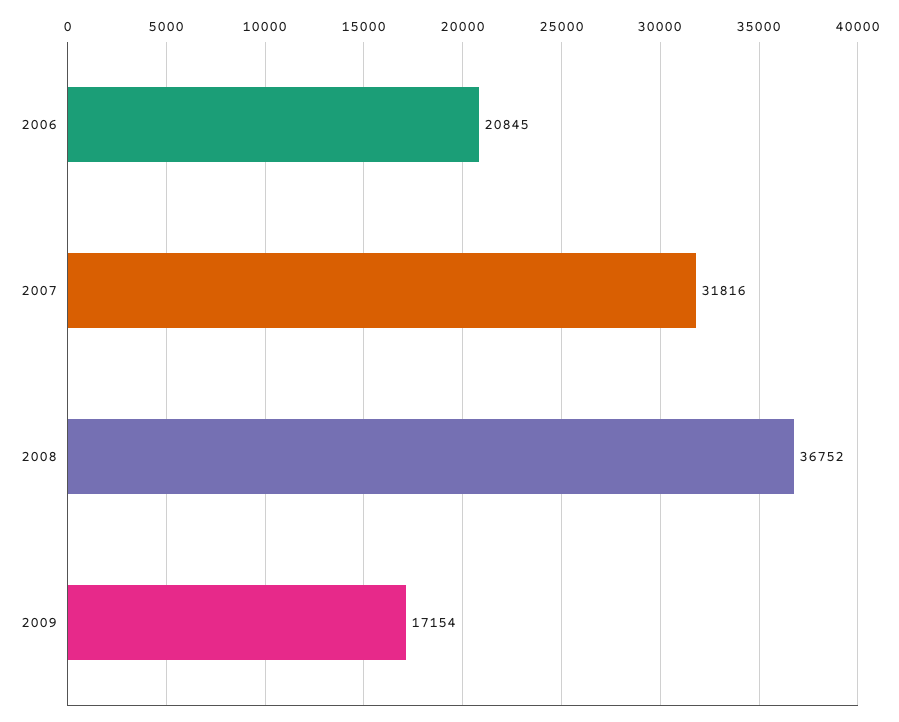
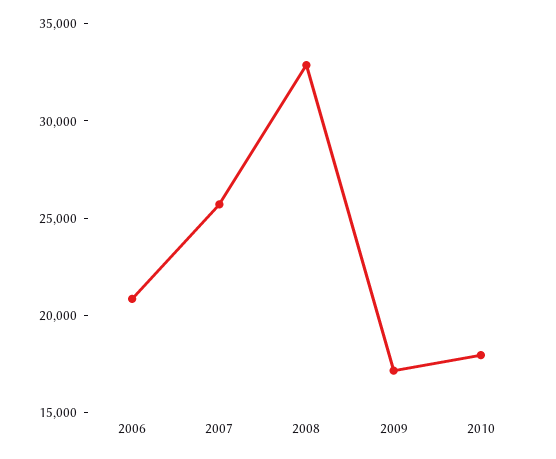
2007: 31816 -> 26000
2008: 36752 -> 33000
2010: none -> 18000

